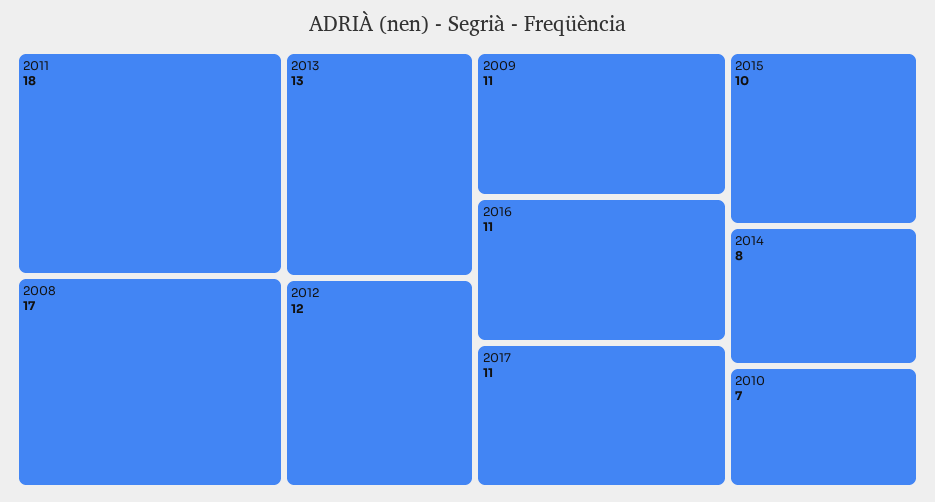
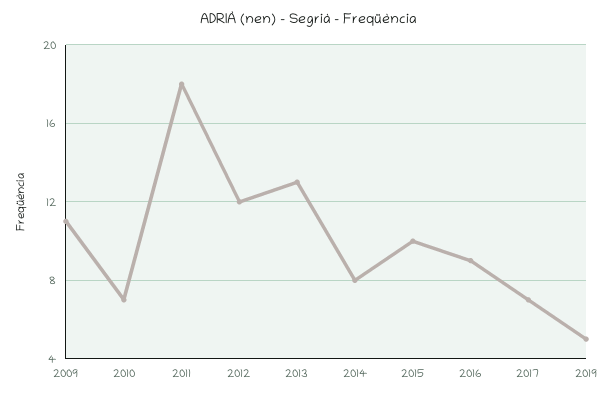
2008: 17 -> none
2016: 11 -> 9
2017: 11 -> 7
2019: none -> 5

